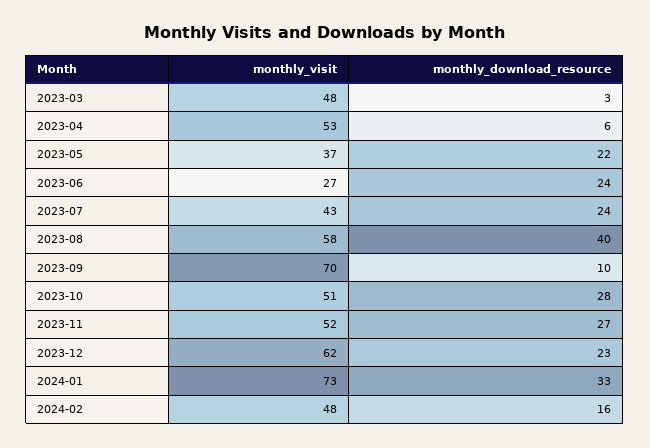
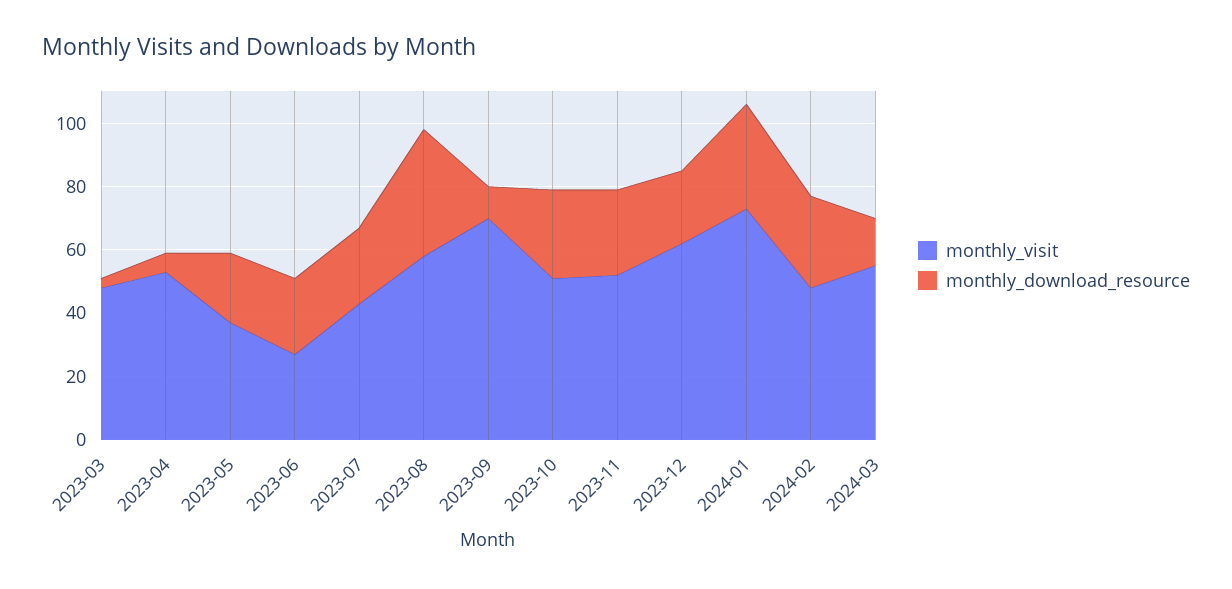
monthly_download_resource, 2024-02: 16 -> 30
monthly_visit, 2024-03: none -> 55
monthly_download_resource, 2024-03: none -> 15

